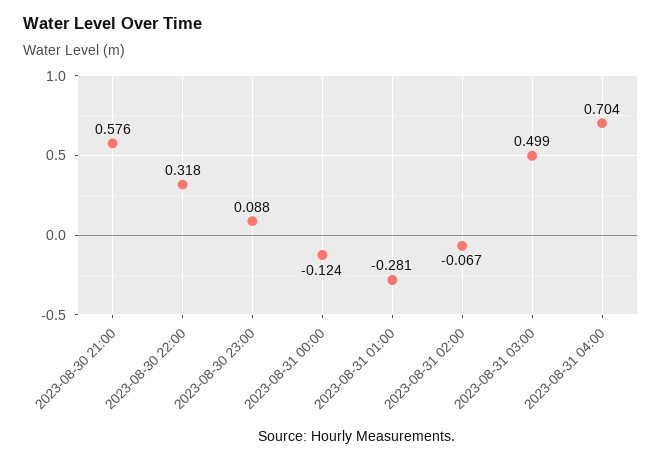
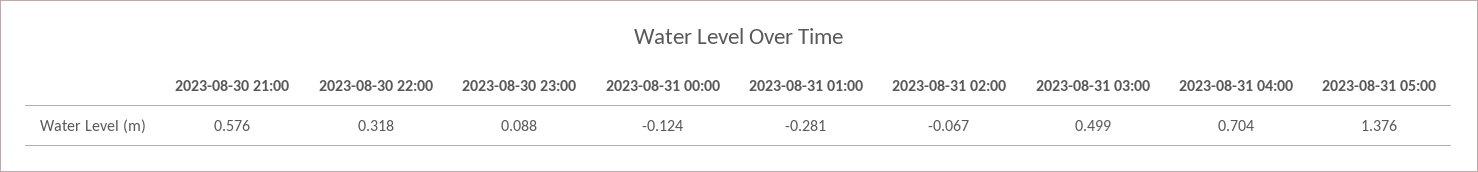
2023-08-31 05:00: none -> 1.376

